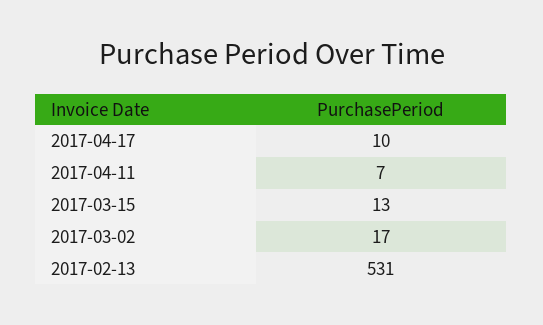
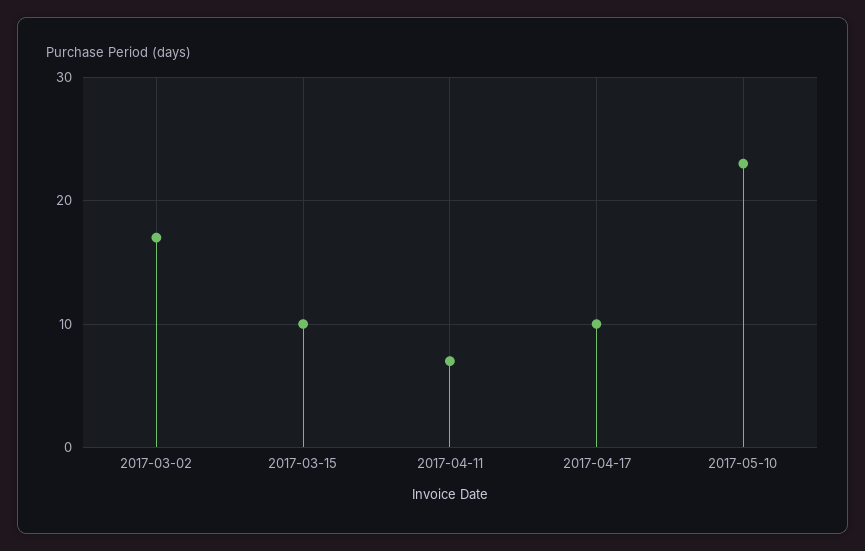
2017-03-15: 13 -> 10
2017-02-13: 531 -> none
2017-05-10: none -> 23

